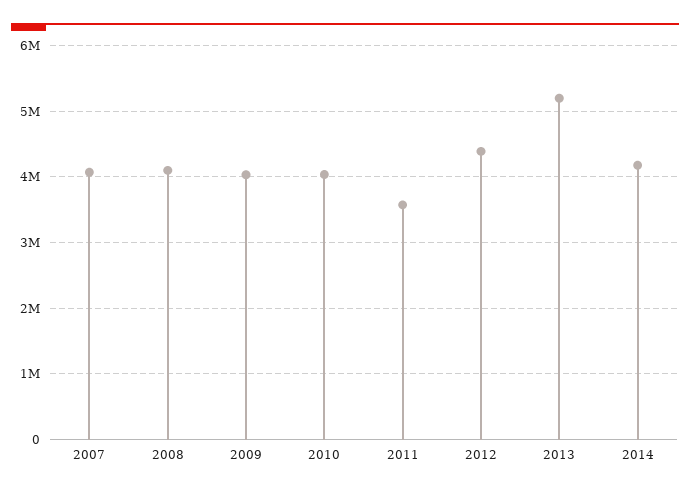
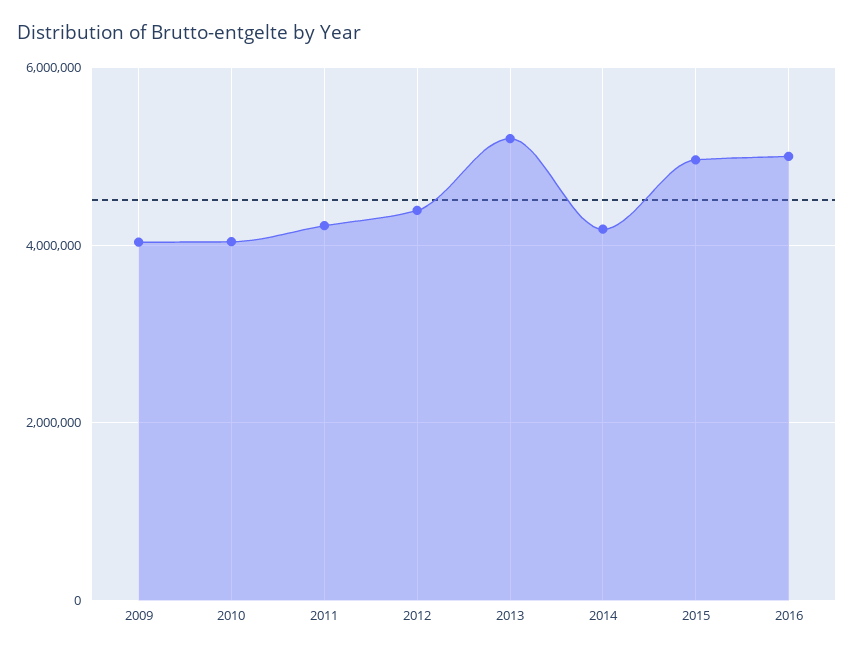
2007: 4100000 -> none
2008: 4100000 -> none
2011: 3600000 -> 4200000
2015: none -> 5000000
2016: none -> 5000000

